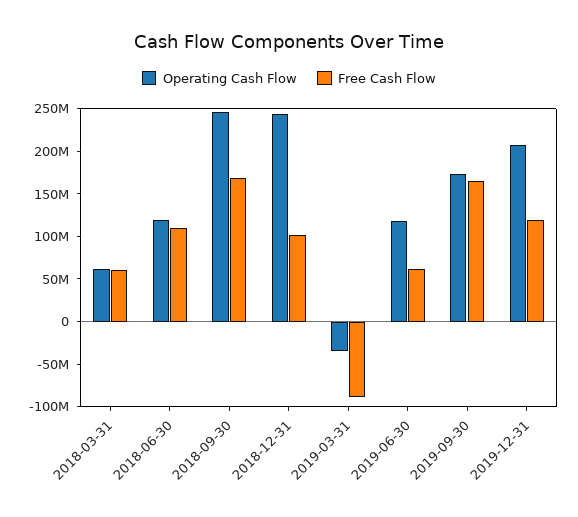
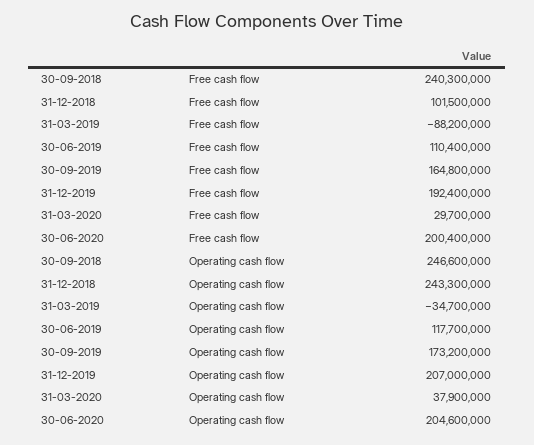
Operating Cash Flow, 2018-03-31: 60000000 -> none
Free Cash Flow, 2018-03-31: 60000000 -> none
Operating Cash Flow, 2018-06-30: 120000000 -> none
Free Cash Flow, 2018-06-30: 110000000 -> none
Free Cash Flow, 2018-09-30: 170000000 -> 240300000
Free Cash Flow, 2019-06-30: 60000000 -> 110400000
Free Cash Flow, 2019-12-31: 120000000 -> 192400000
Free Cash Flow, 31-03-2020: none -> 29700000
Free Cash Flow, 30-06-2020: none -> 200400000
Operating Cash Flow, 31-03-2020: none -> 37900000
Operating Cash Flow, 30-06-2020: none -> 204600000

